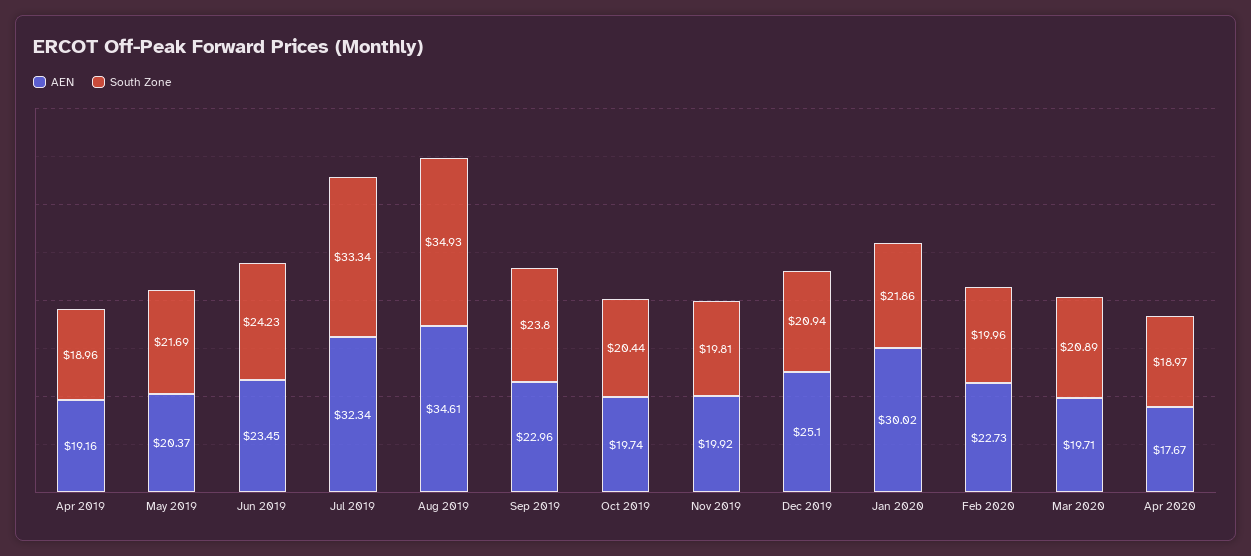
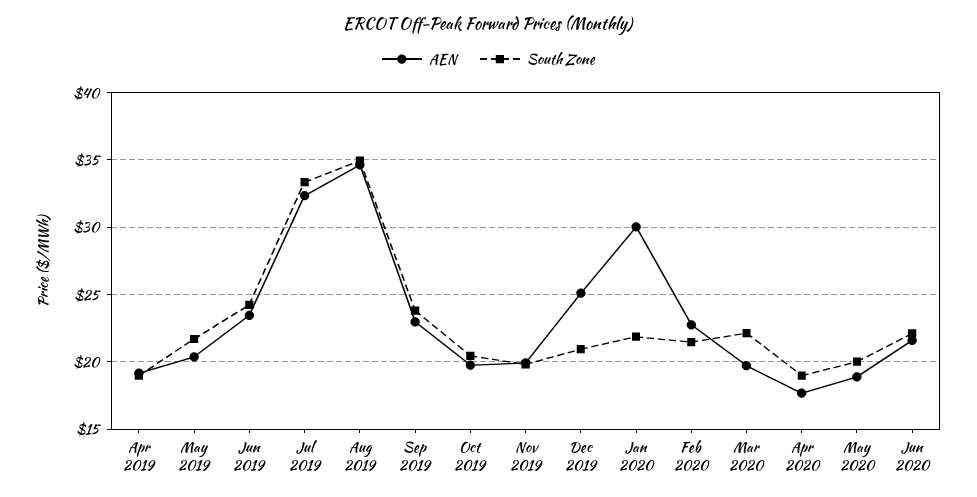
South Zone, Feb 2020: 19.96 -> 21.5
South Zone, Mar 2020: 20.89 -> 22
AEN, May 2020: none -> 19
South Zone, May 2020: none -> 20
AEN, Jun 2020: none -> 21.5
South Zone, Jun 2020: none -> 22

